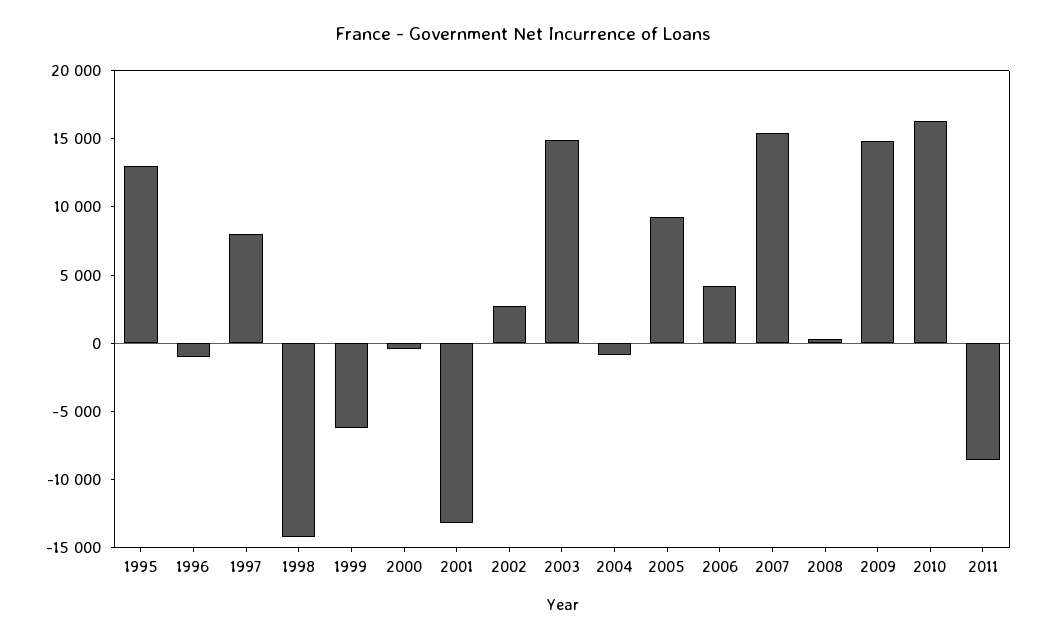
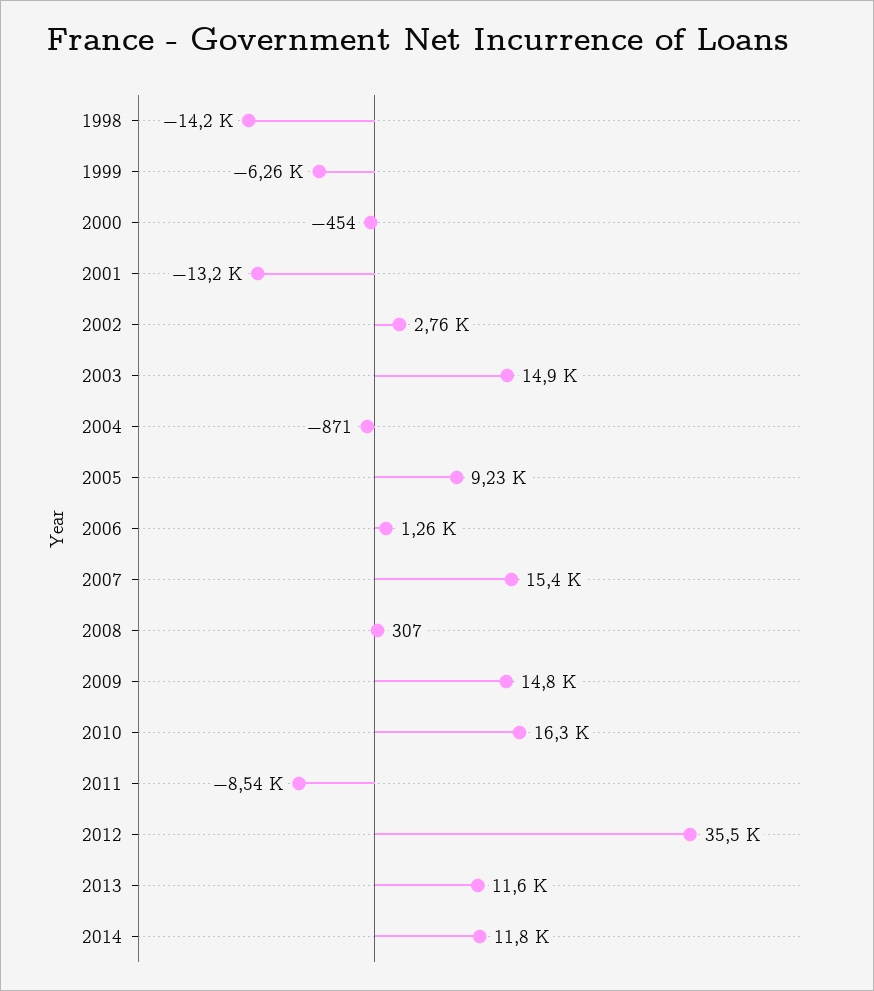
1995: 13000 -> none
1996: -1000 -> none
1997: 8000 -> none
2006: 4000 -> 1260
2012: none -> 35500
2013: none -> 11600
2014: none -> 11800

